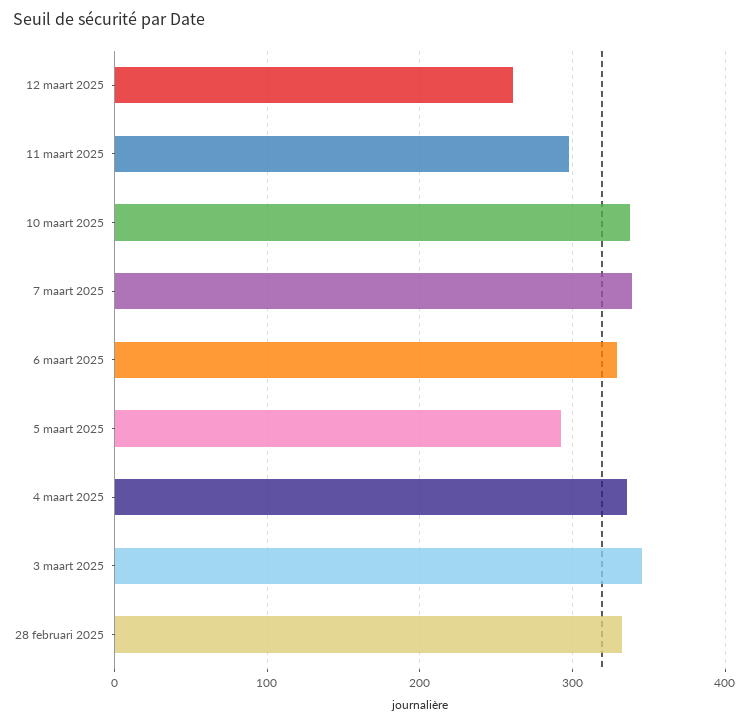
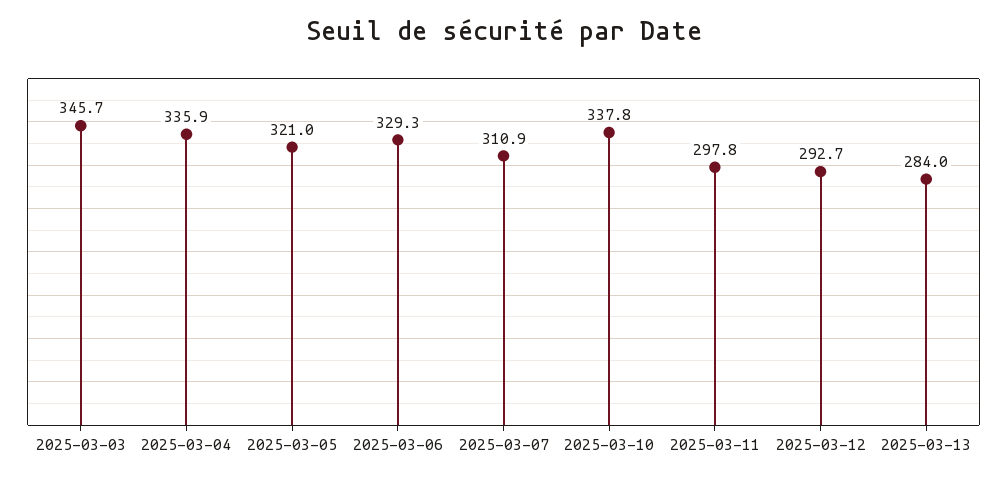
12 maart 2025: 260 -> 292.7
7 maart 2025: 340 -> 310.9
5 maart 2025: 290 -> 321
28 februari 2025: 330 -> none
2025-03-13: none -> 284

